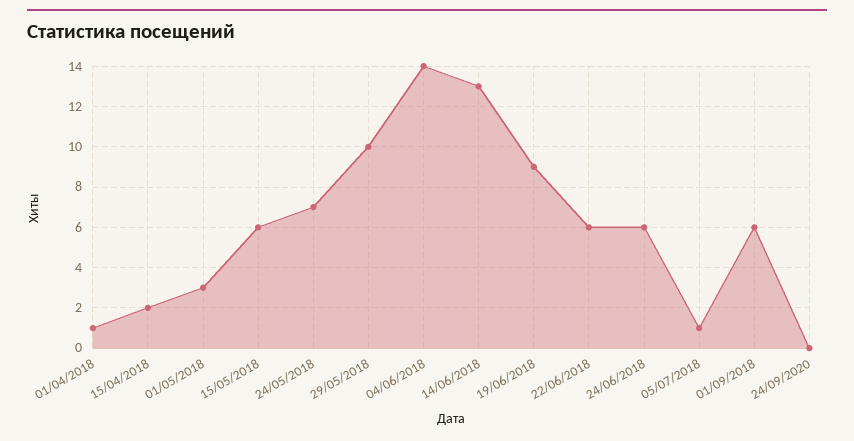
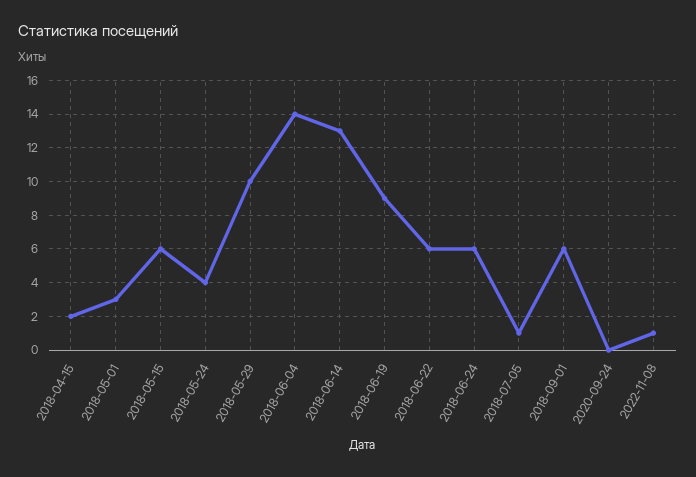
01/04/2018: 1 -> none
24/05/2018: 7 -> 4
2022-11-08: none -> 1

